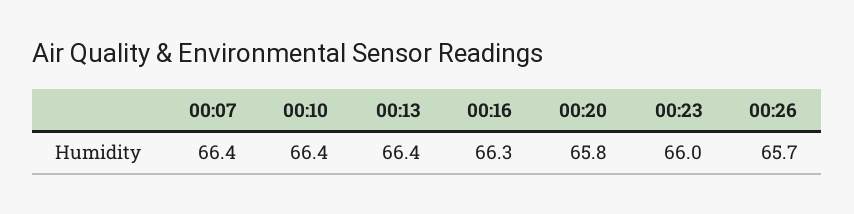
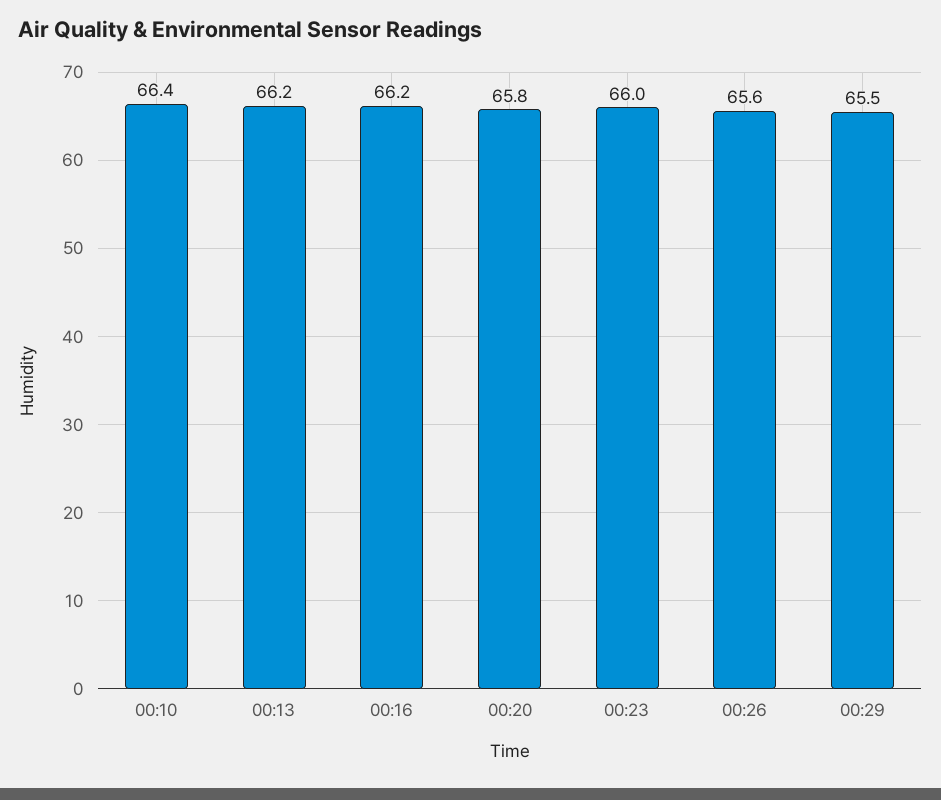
00:07: 66.4 -> none
00:13: 66.4 -> 66.2
00:16: 66.3 -> 66.2
00:26: 65.7 -> 65.6
00:29: none -> 65.5

